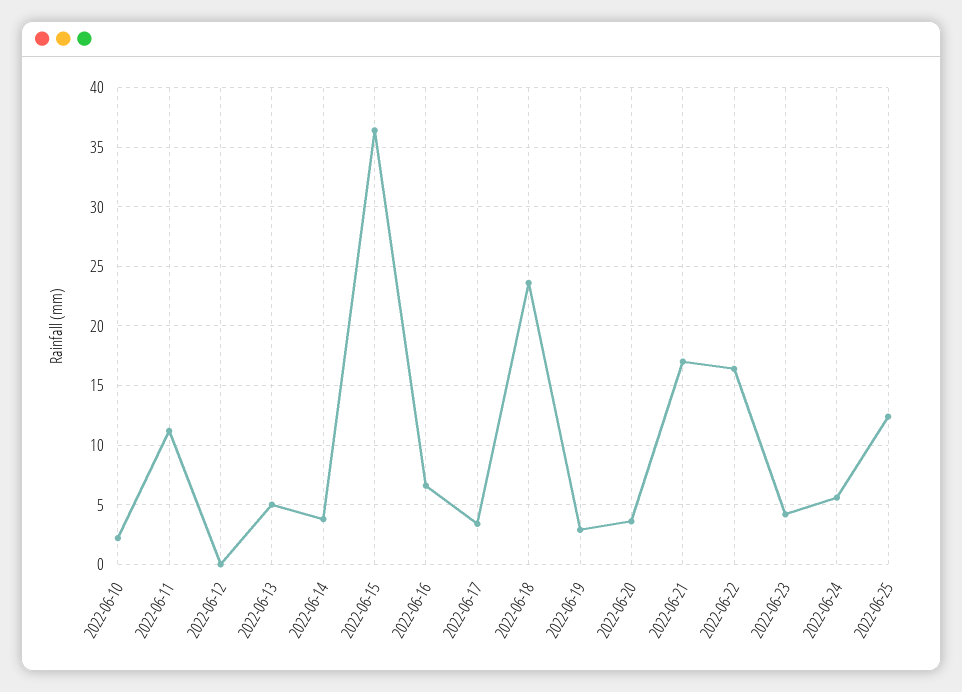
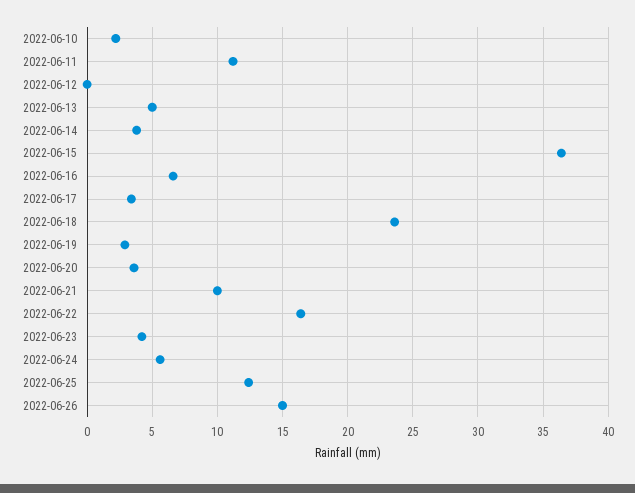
2022-06-21: 17 -> 10
2022-06-26: none -> 15

